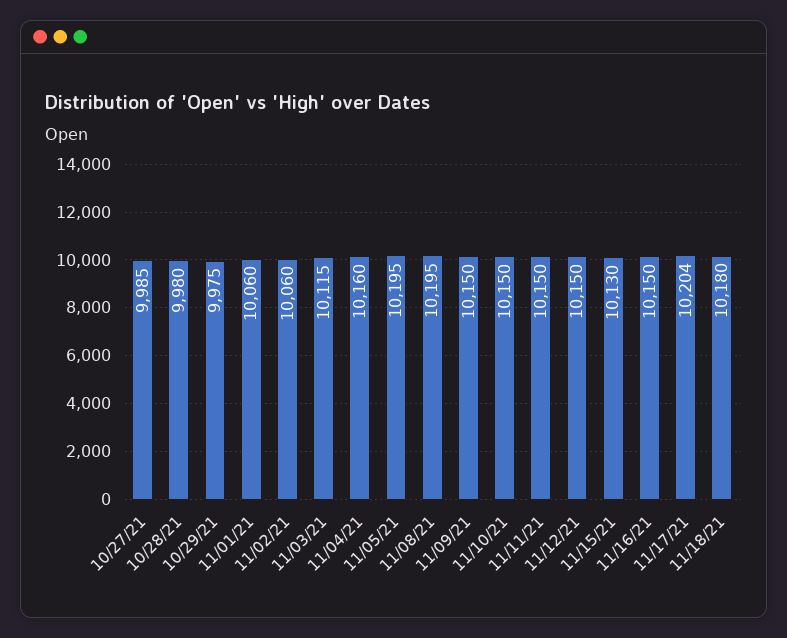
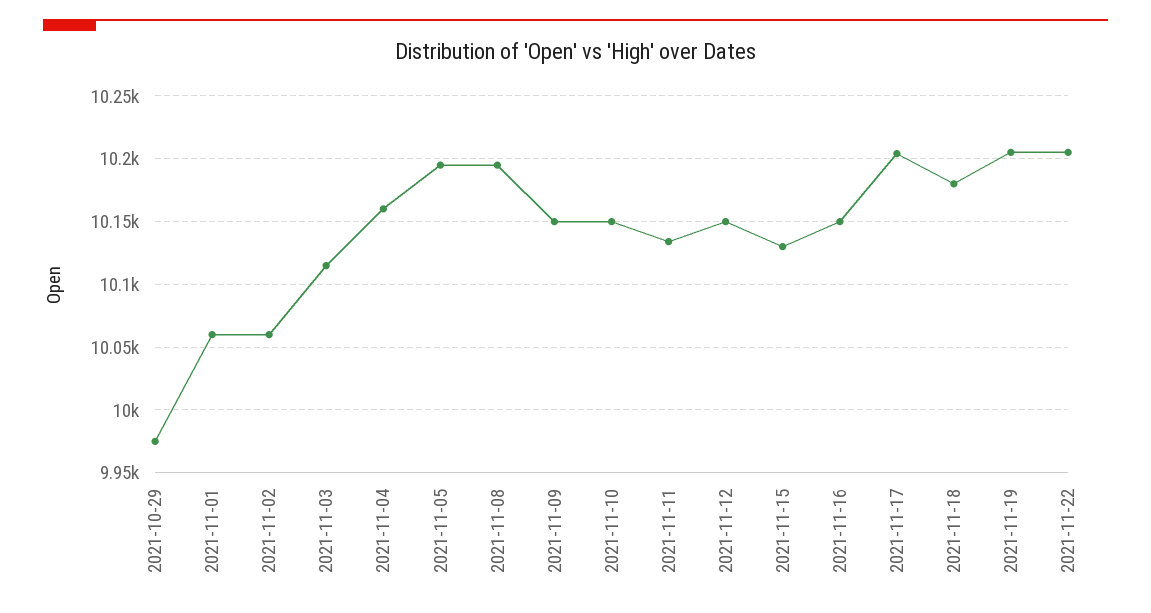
10/27/21: 9985 -> none
10/28/21: 9980 -> none
11/11/21: 10150 -> 10135
2021-11-19: none -> 10205
2021-11-22: none -> 10205

